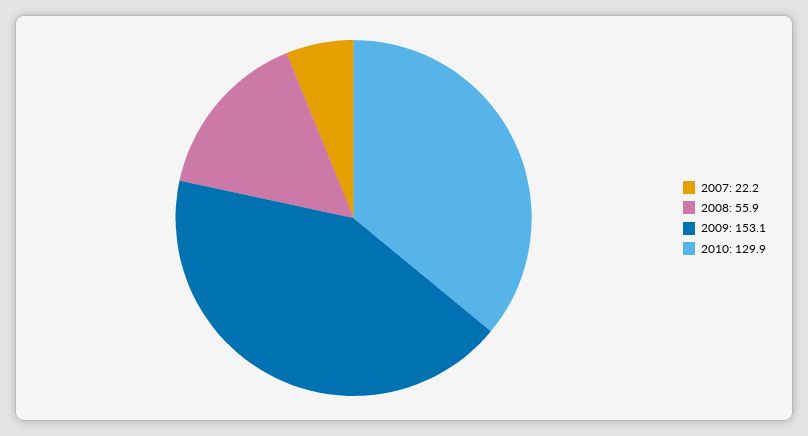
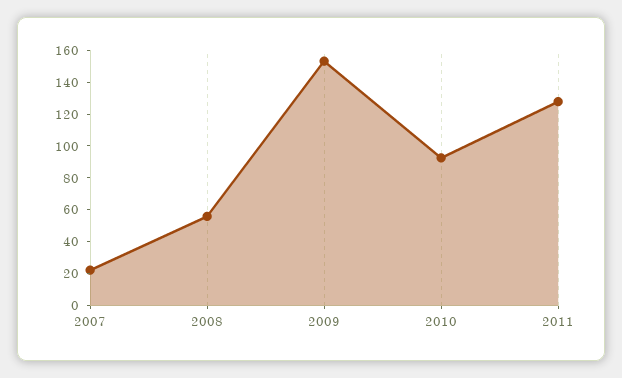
2010: 129.9 -> 90
2011: none -> 130

